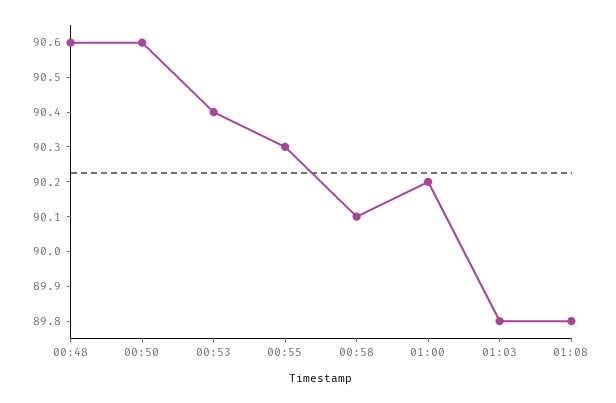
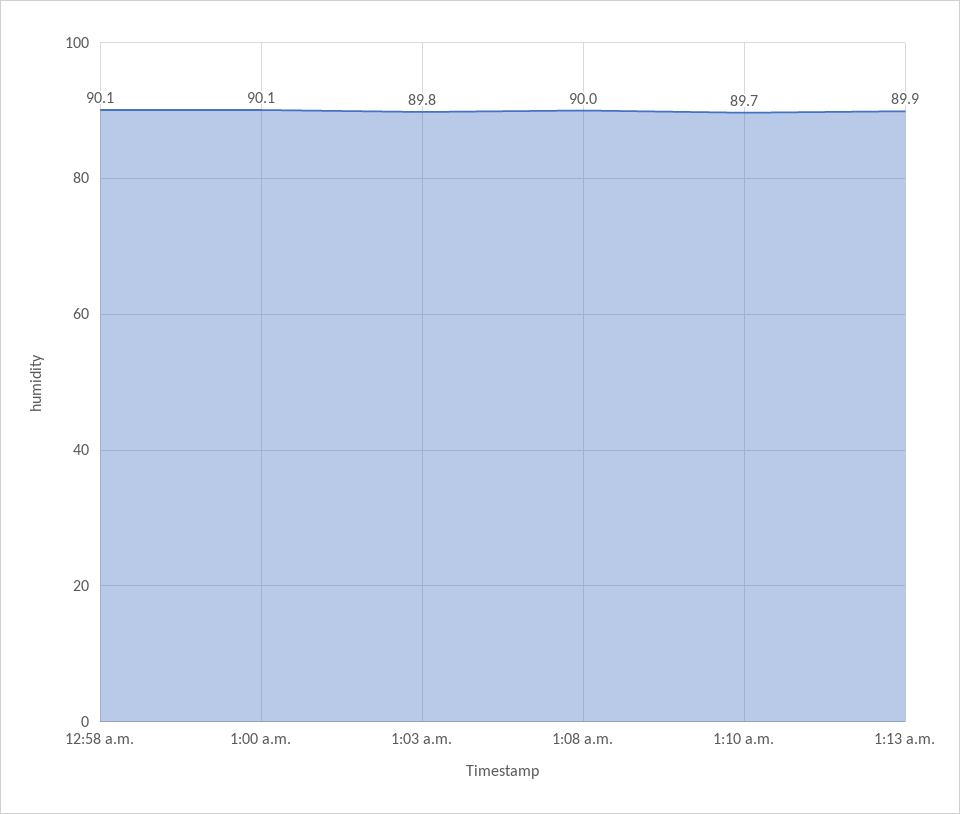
00:48: 90.6 -> none
00:50: 90.6 -> none
00:53: 90.4 -> none
00:55: 90.3 -> none
01:00: 90.2 -> 90.1
01:08: 89.8 -> 90
1:10 a.m.: none -> 89.7
1:13 a.m.: none -> 89.9

